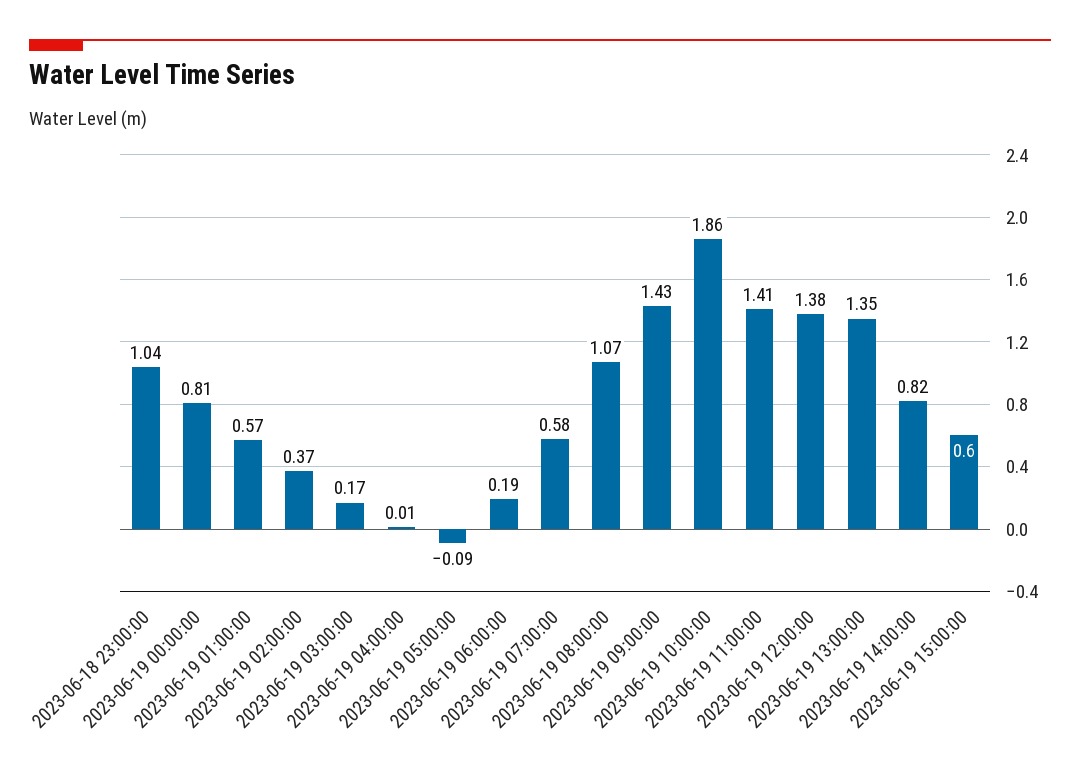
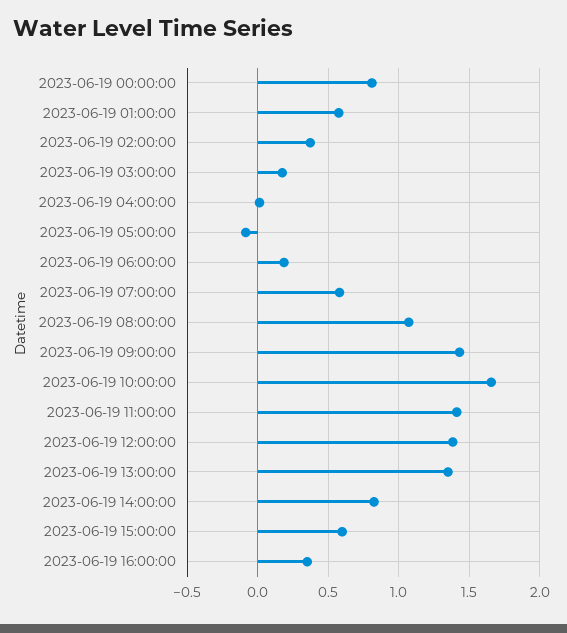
2023-06-18 23:00:00: 1.04 -> none
2023-06-19 10:00:00: 1.86 -> 1.65
2023-06-19 16:00:00: none -> 0.35

